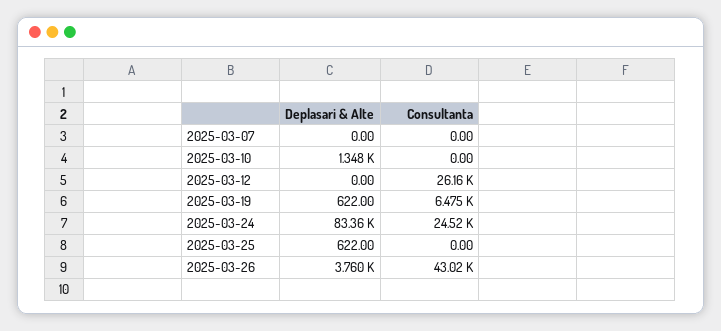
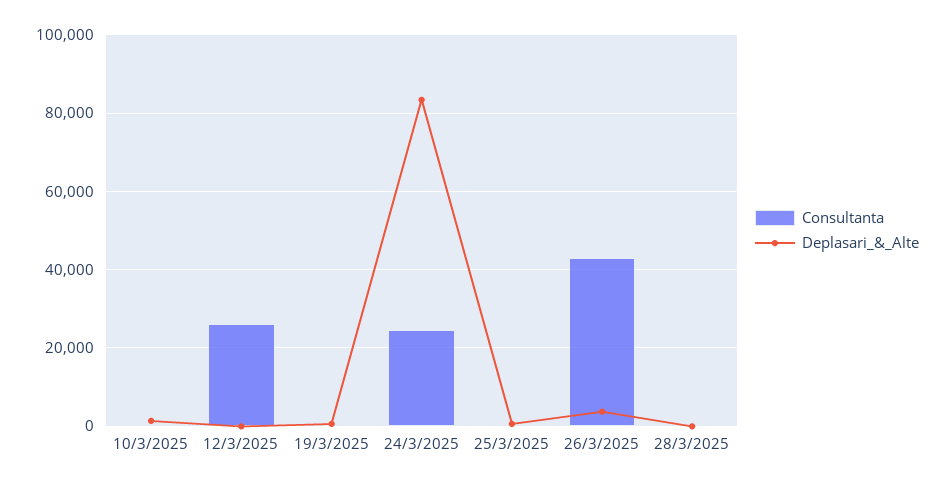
Deplasari & Alte, 2025-03-07: 0 -> none
Consultanta, 2025-03-07: 0 -> none
Consultanta, 2025-03-19: 6475 -> 0
Consultanta, 28/3/2025: none -> 0
Deplasari & Alte, 28/3/2025: none -> 0

